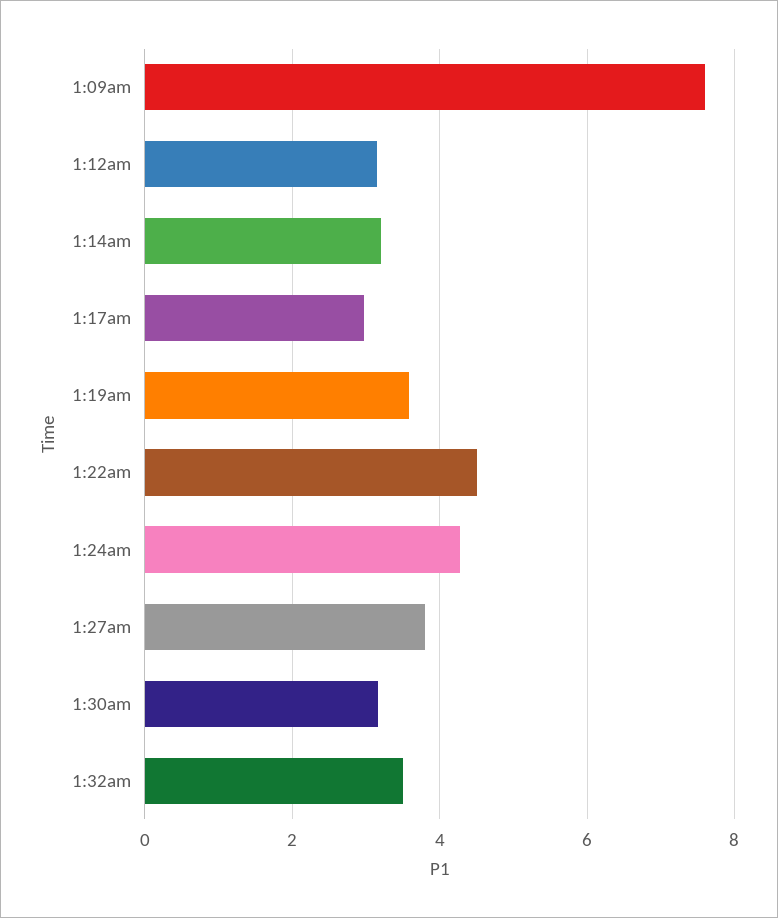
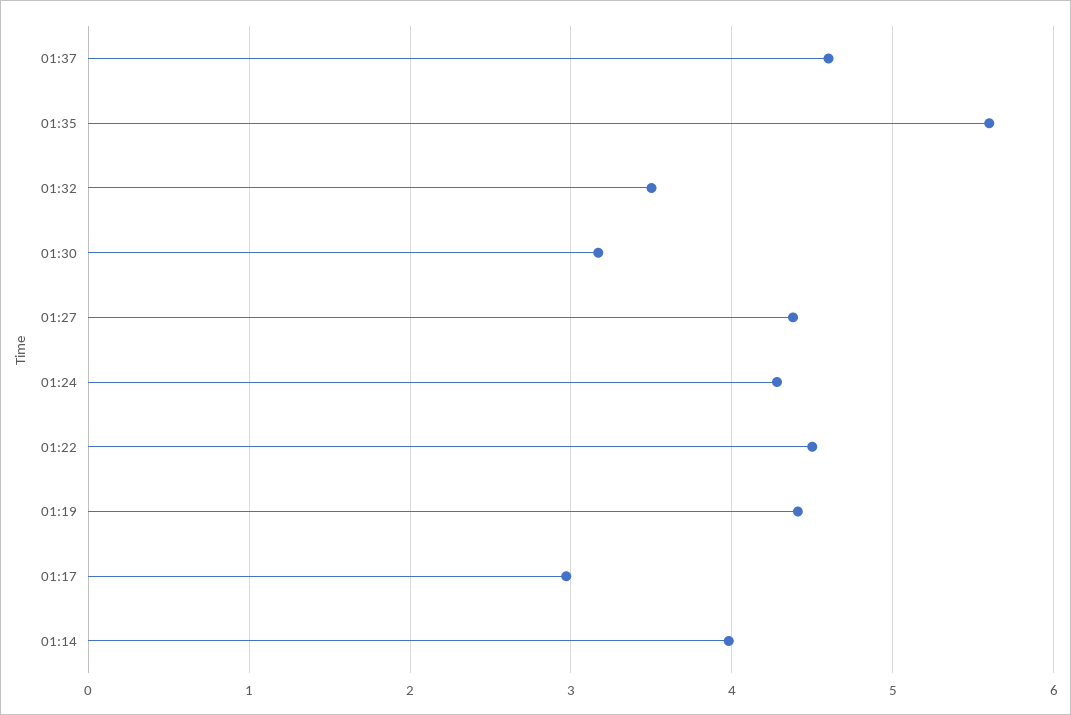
1:09am: 7.6 -> none
1:12am: 3.2 -> none
1:14am: 3.2 -> 4
1:19am: 3.6 -> 4.4
1:27am: 3.8 -> 4.4
01:37: none -> 4.6
01:35: none -> 5.6

